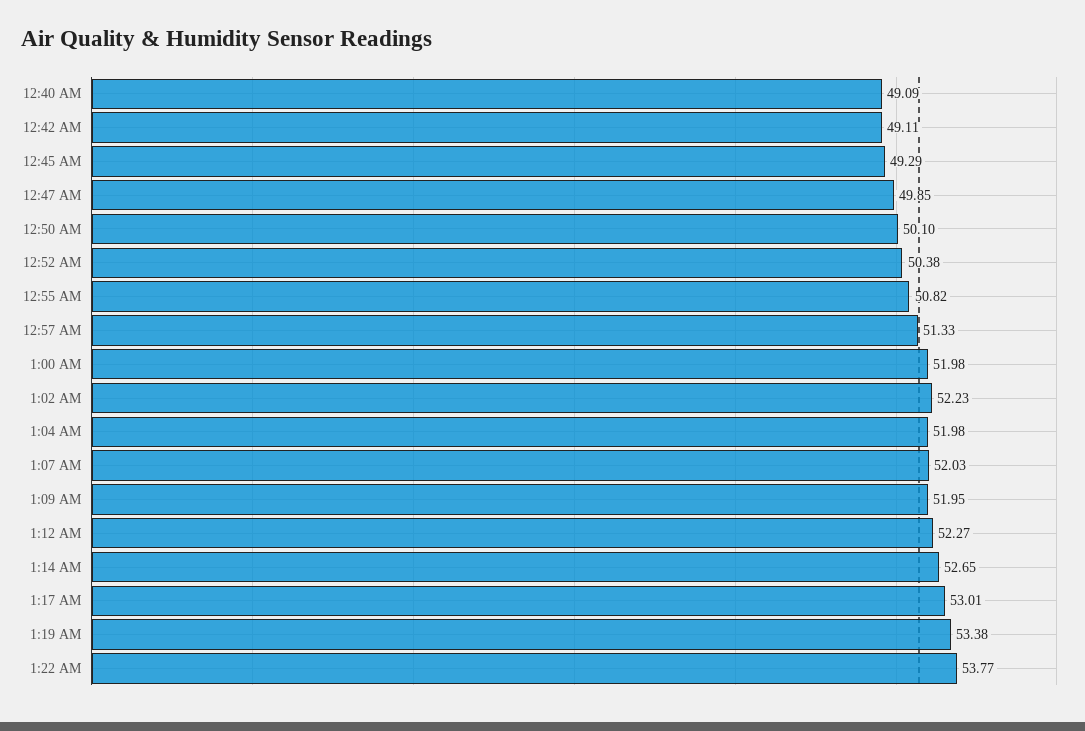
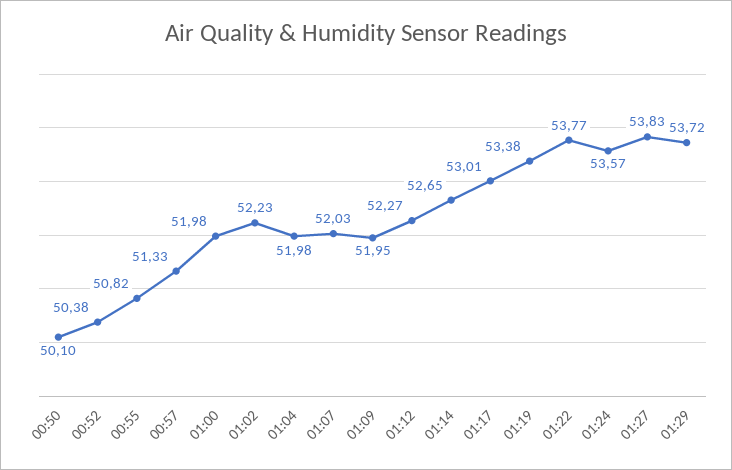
12:40 AM: 49.09 -> none
12:42 AM: 49.11 -> none
12:45 AM: 49.29 -> none
12:47 AM: 49.85 -> none
01:24: none -> 53.57
01:27: none -> 53.83
01:29: none -> 53.72

